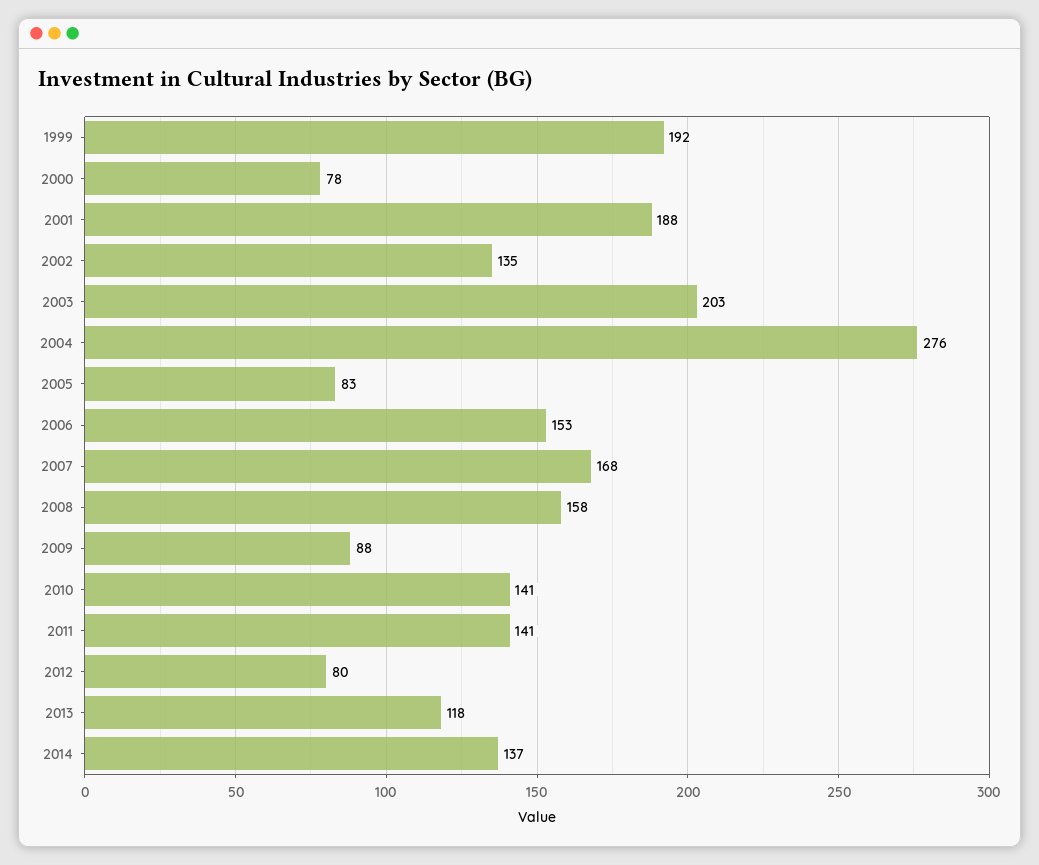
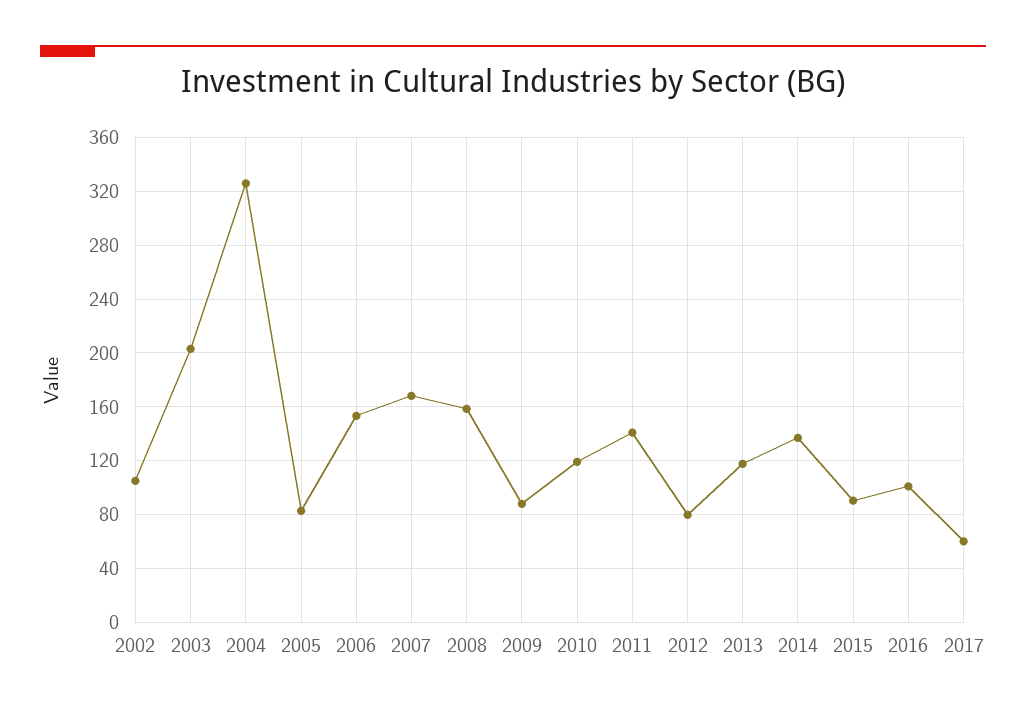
1999: 192 -> none
2000: 78 -> none
2001: 188 -> none
2002: 135 -> 105
2004: 276 -> 325
2010: 141 -> 120
2015: none -> 90
2016: none -> 100
2017: none -> 60

